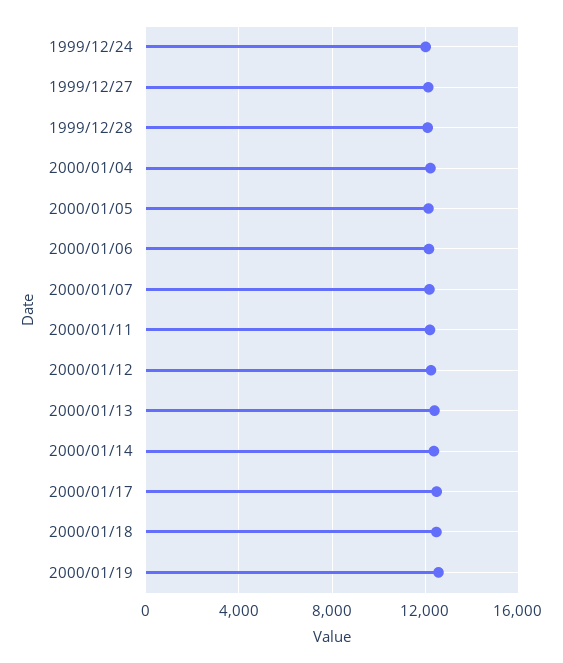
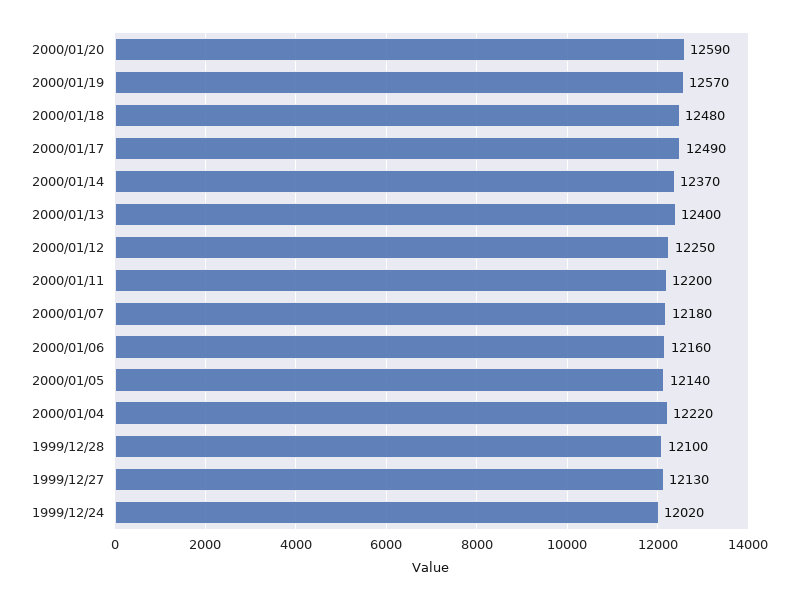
2000/01/20: none -> 12590

